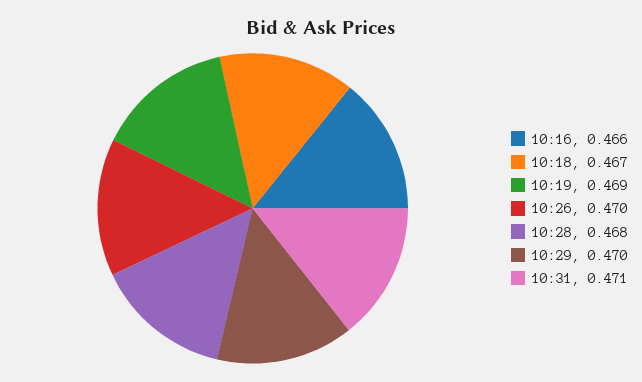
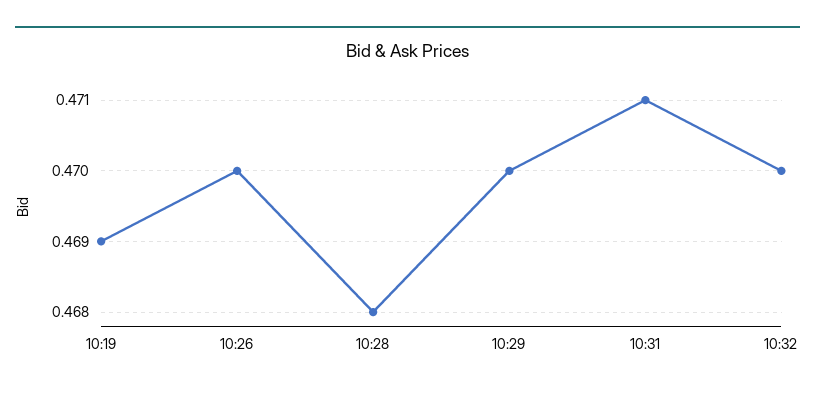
10:16: 0.466 -> none
10:18: 0.467 -> none
10:32: none -> 0.47

